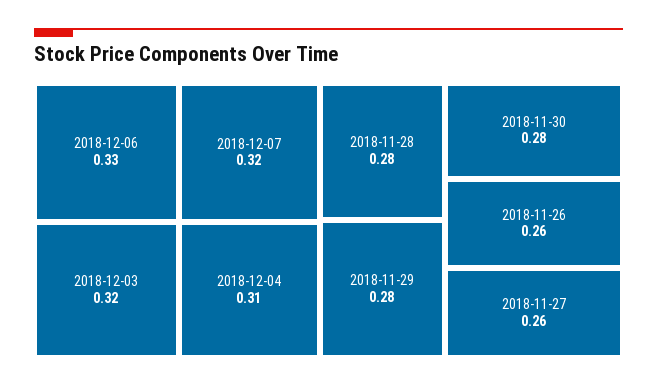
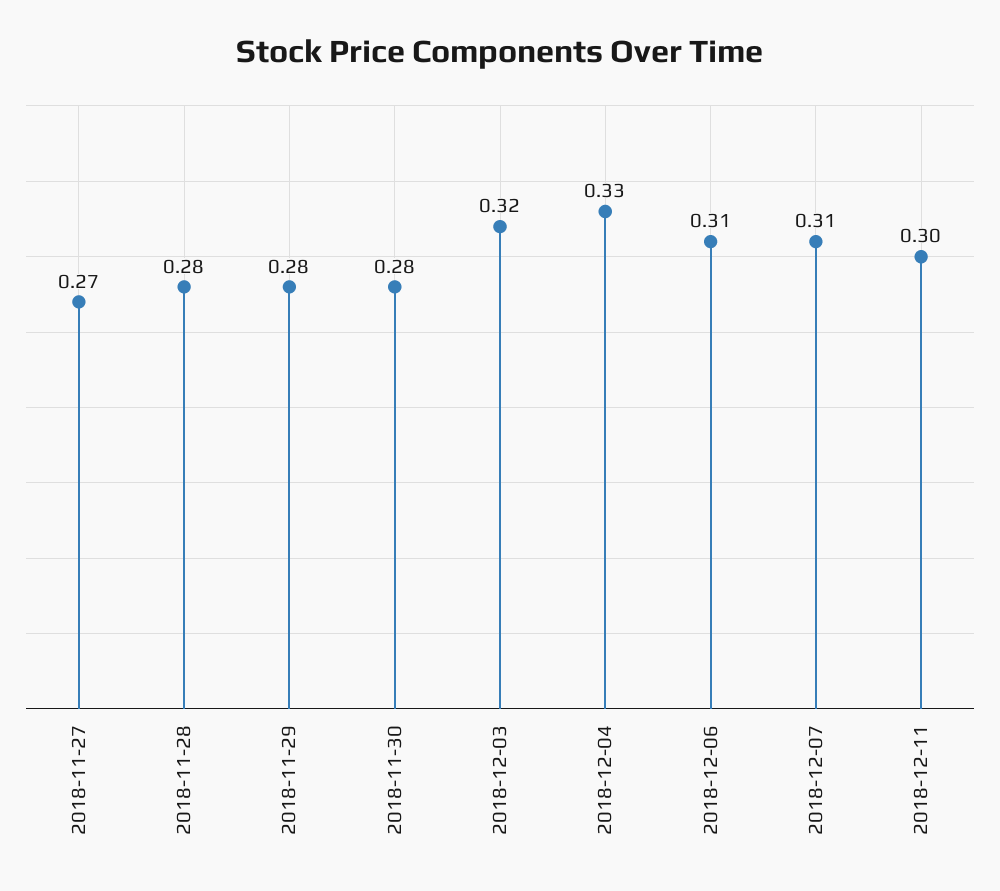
2018-12-06: 0.33 -> 0.31
2018-12-07: 0.32 -> 0.31
2018-12-04: 0.31 -> 0.33
2018-11-26: 0.26 -> none
2018-11-27: 0.26 -> 0.27
2018-12-11: none -> 0.3

